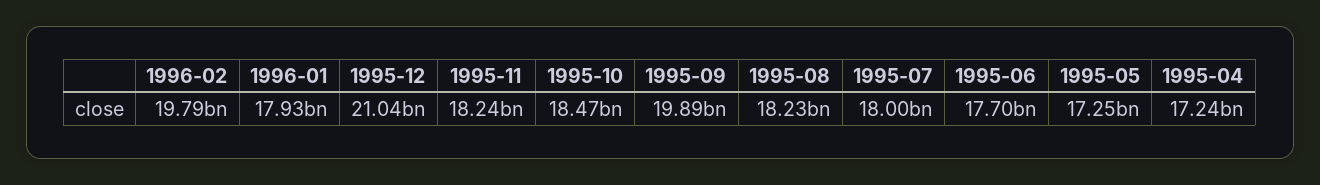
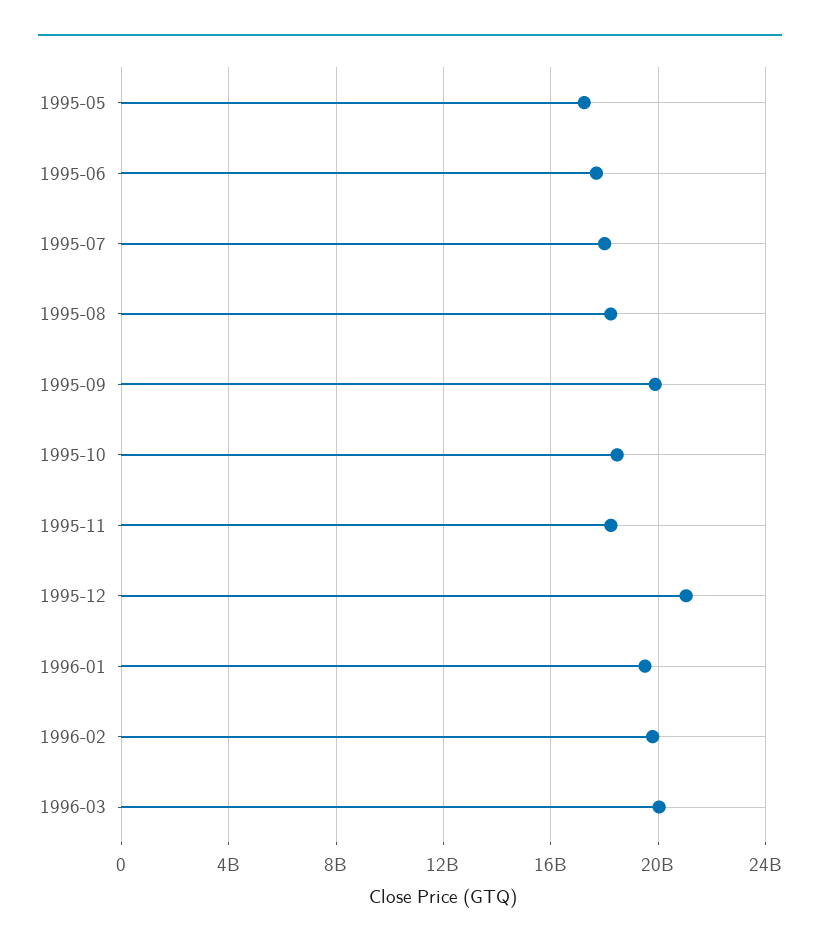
1996-01: 17930000000 -> 19500000000
1995-04: 17240000000 -> none
1996-03: none -> 20000000000

